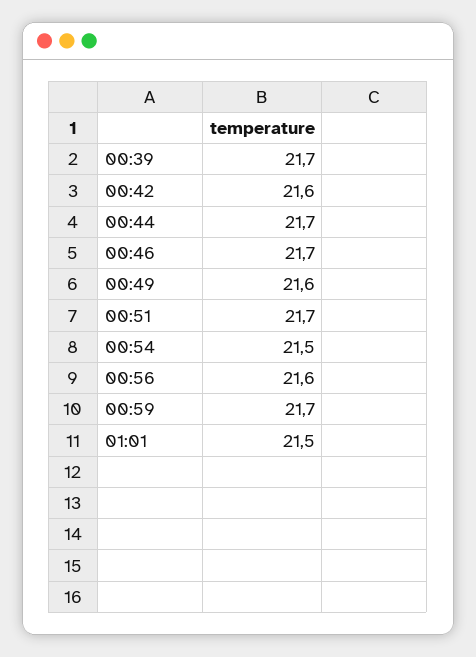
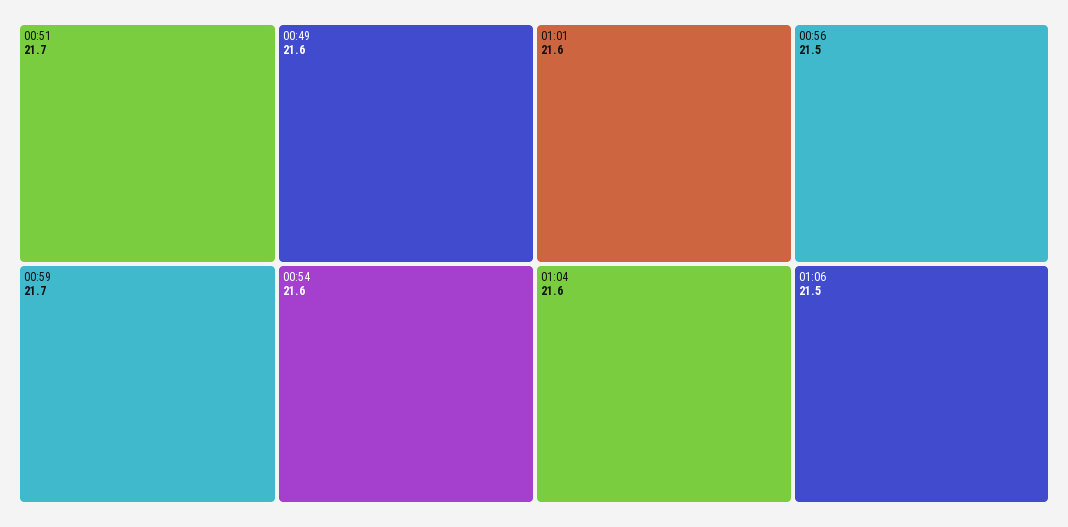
00:39: 21.7 -> none
00:42: 21.6 -> none
00:44: 21.7 -> none
00:46: 21.7 -> none
00:54: 21.5 -> 21.6
00:56: 21.6 -> 21.5
01:01: 21.5 -> 21.6
01:04: none -> 21.6
01:06: none -> 21.5

